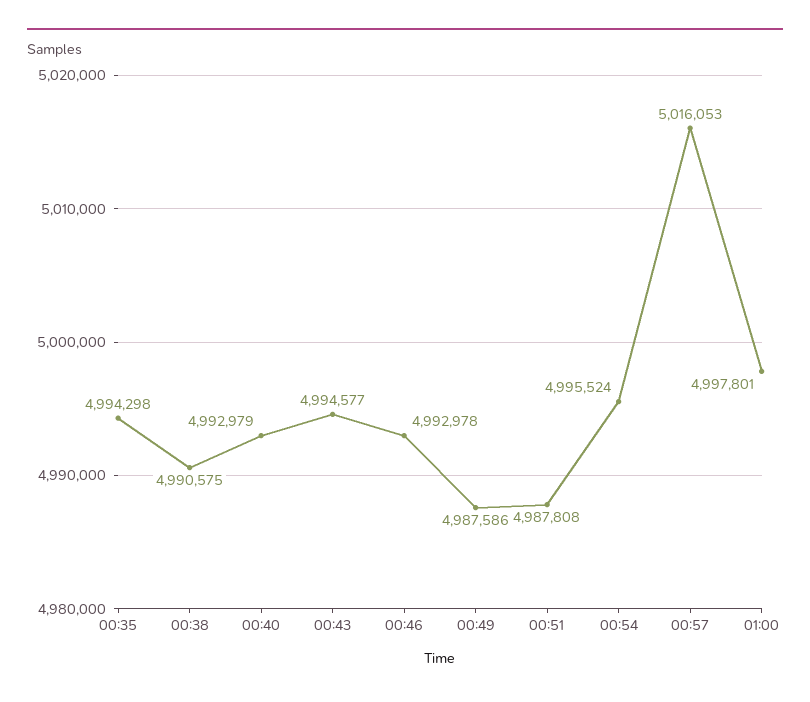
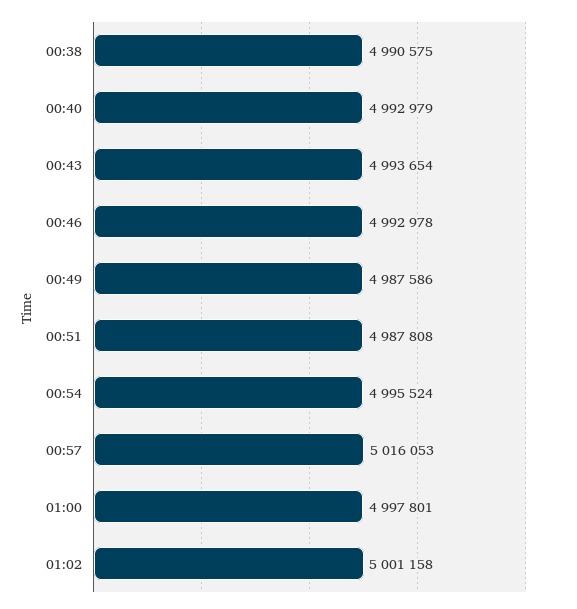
00:35: 4994298 -> none
00:43: 4994577 -> 4993654
01:02: none -> 5001158

